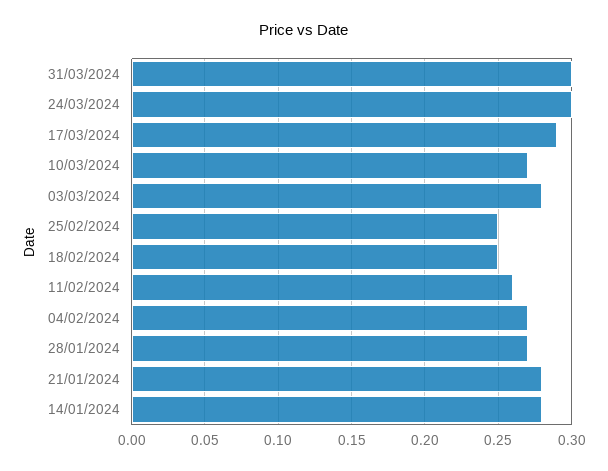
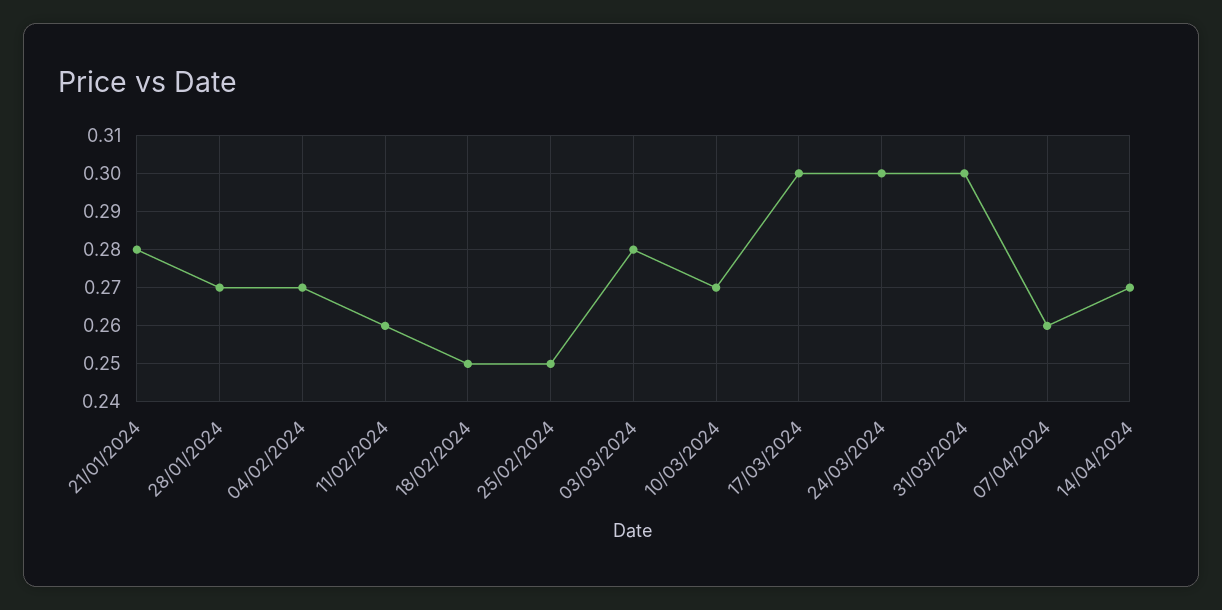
17/03/2024: 0.29 -> 0.3
14/01/2024: 0.28 -> none
07/04/2024: none -> 0.26
14/04/2024: none -> 0.27

